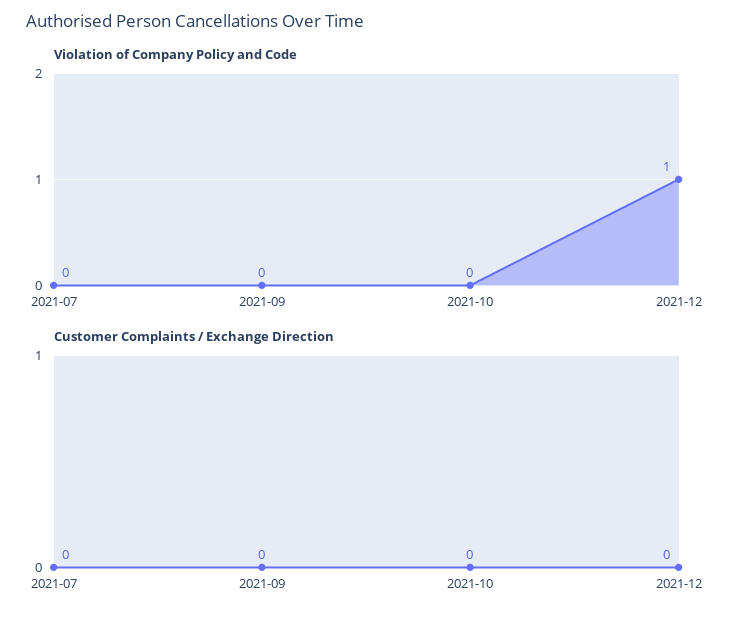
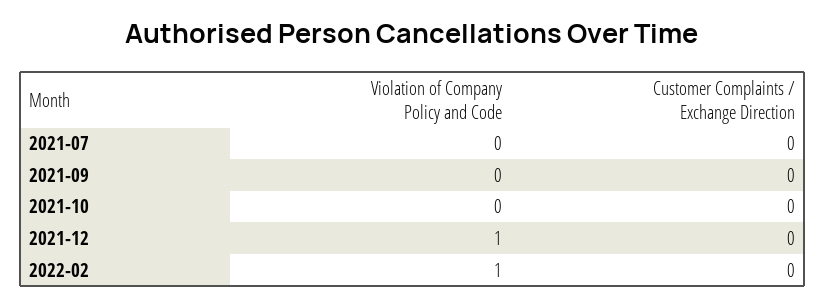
Violation of Company Policy and Code, 2022-02: none -> 1
Customer Complaints / Exchange Direction, 2022-02: none -> 0

